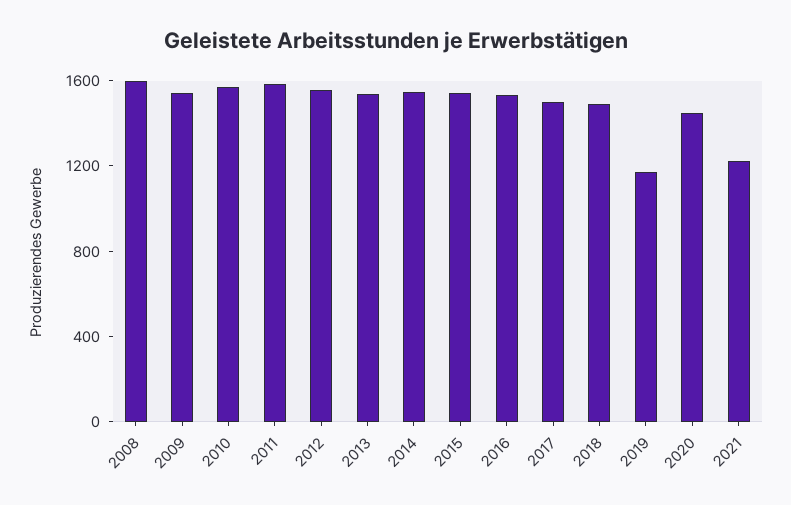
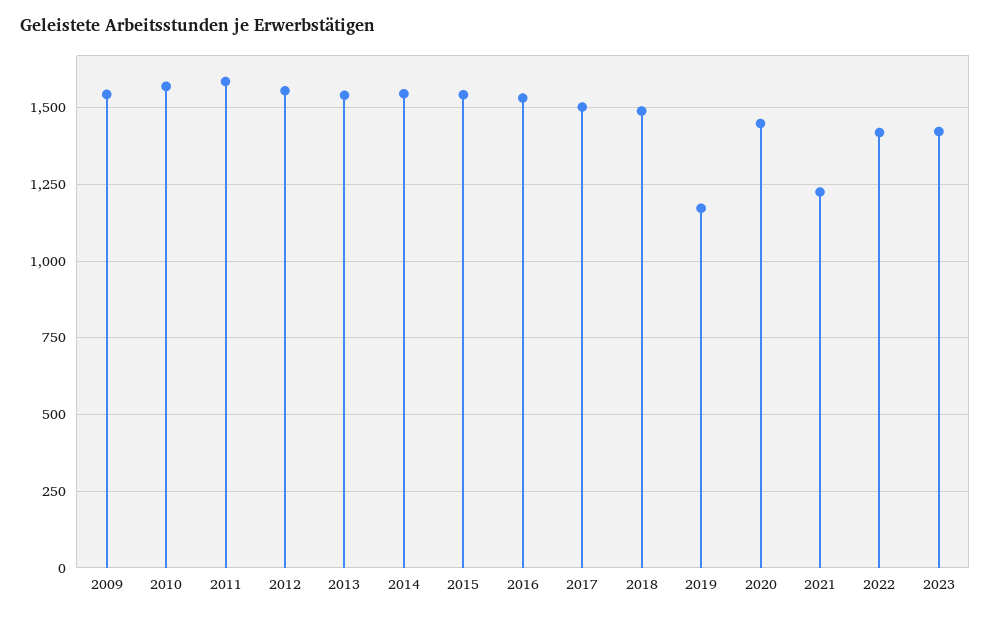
2008: 1600 -> none
2022: none -> 1425
2023: none -> 1425

